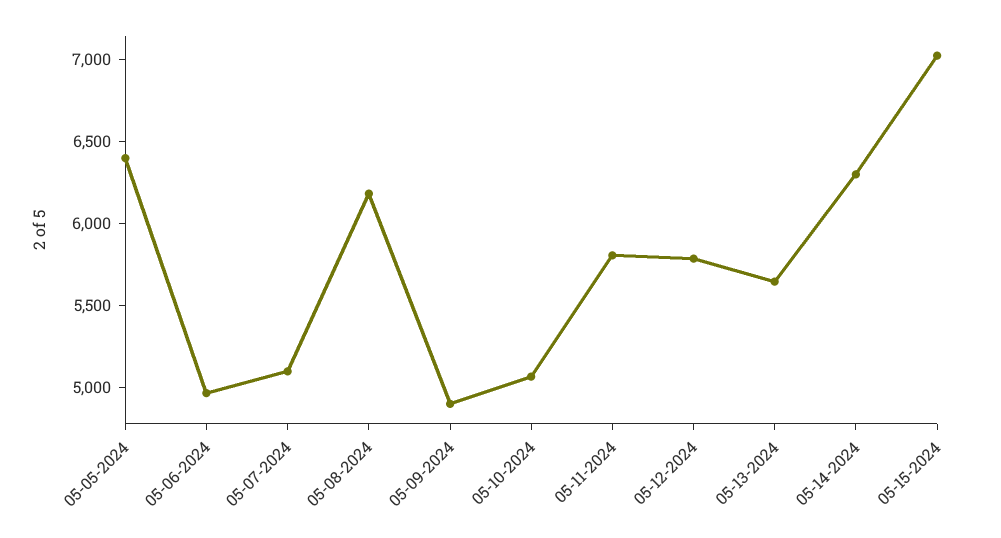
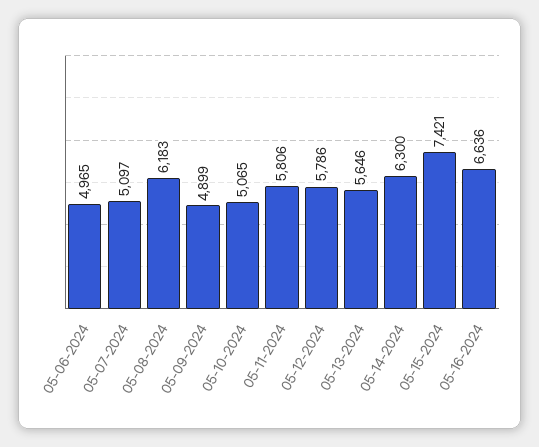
05-05-2024: 6400 -> none
05-15-2024: 7000 -> 7421
05-16-2024: none -> 6636

